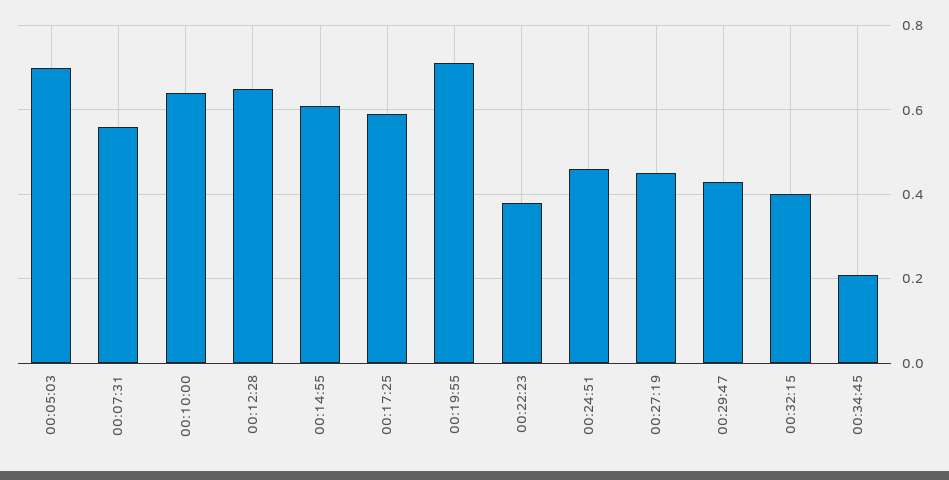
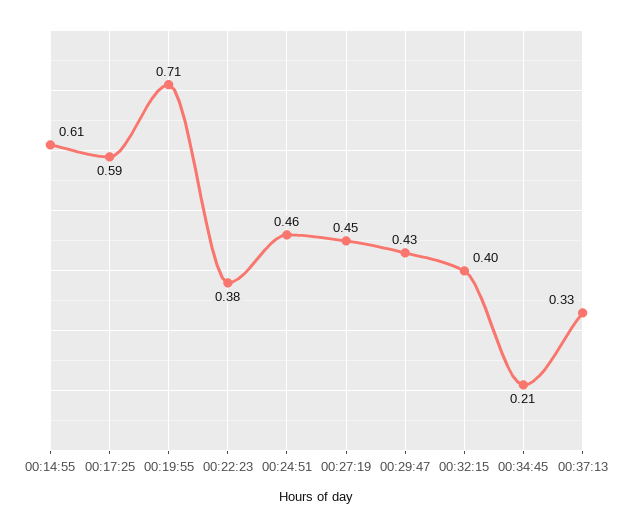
00:05:03: 0.7 -> none
00:07:31: 0.55 -> none
00:10:00: 0.65 -> none
00:12:28: 0.65 -> none
00:37:13: none -> 0.33

